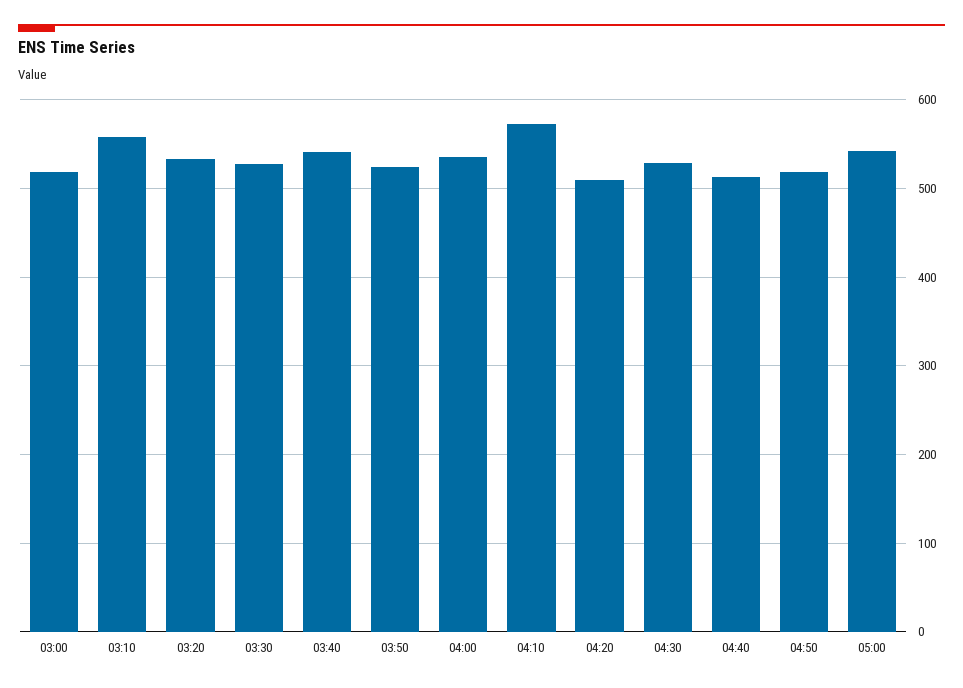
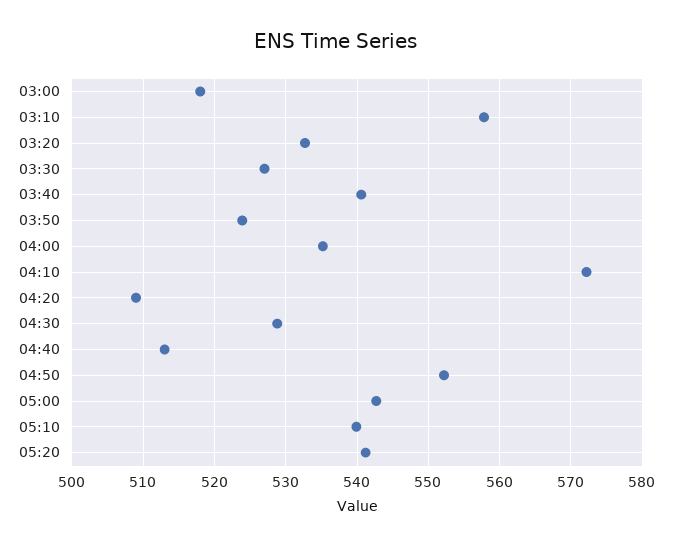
04:50: 520 -> 552
05:10: none -> 540
05:20: none -> 541

